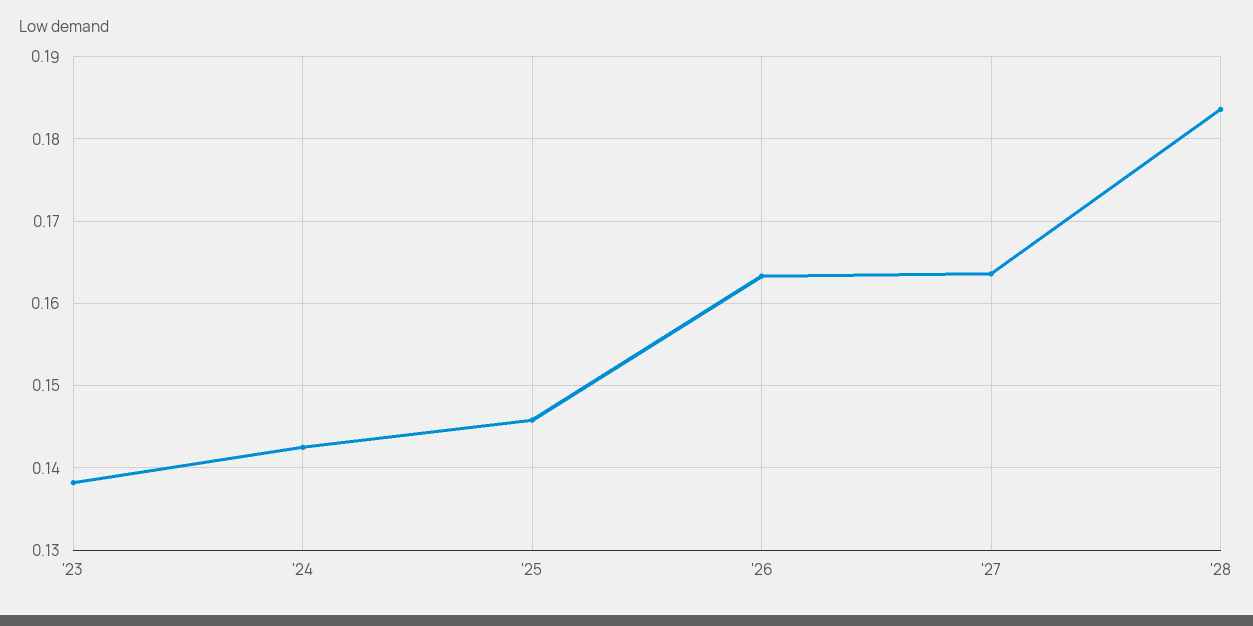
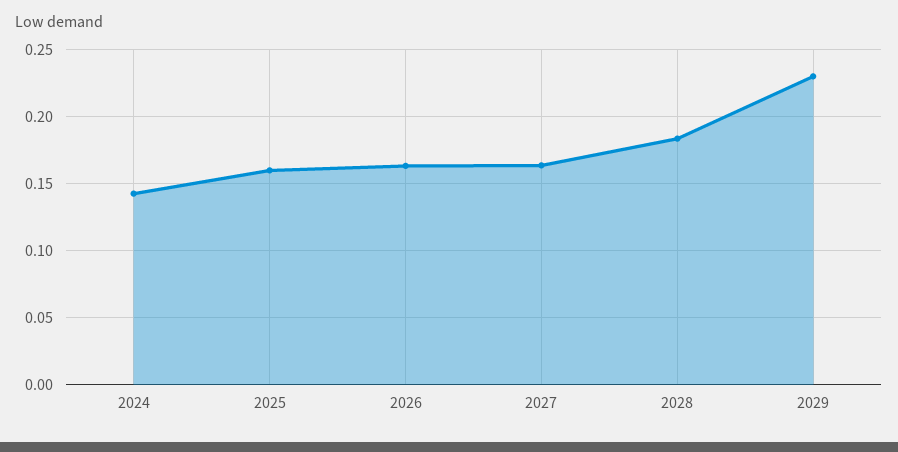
'23: 0.138 -> none
'25: 0.146 -> 0.16
2029: none -> 0.23

